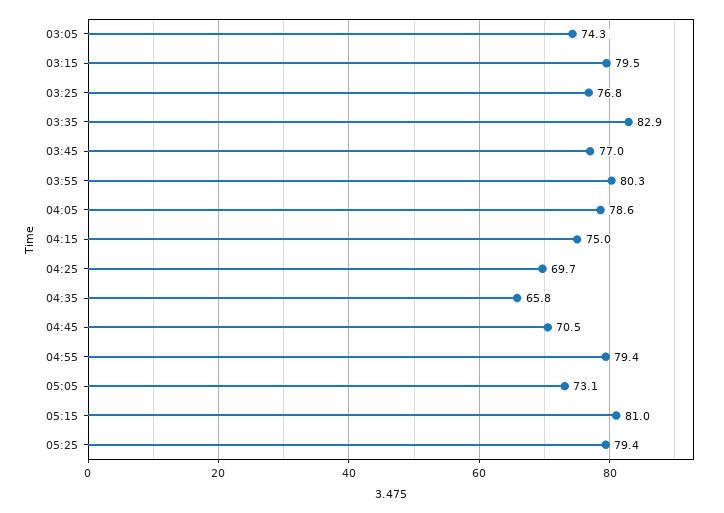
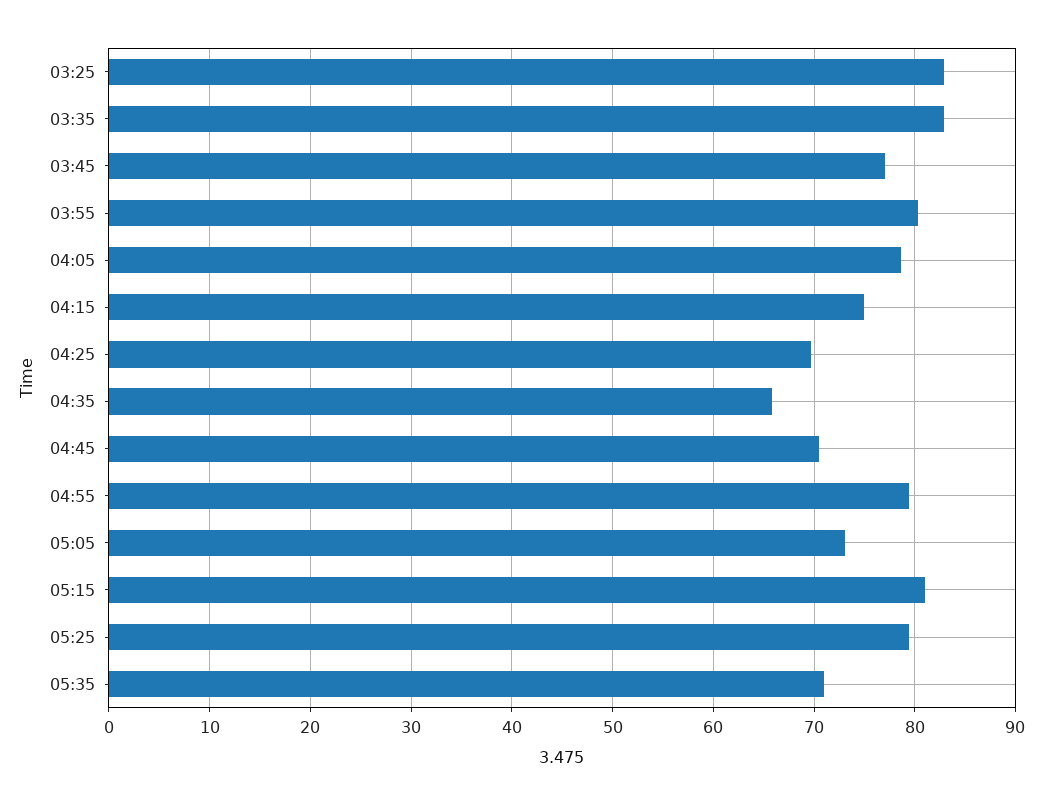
03:05: 74.3 -> none
03:15: 79.5 -> none
03:25: 76.8 -> 83
05:35: none -> 71

